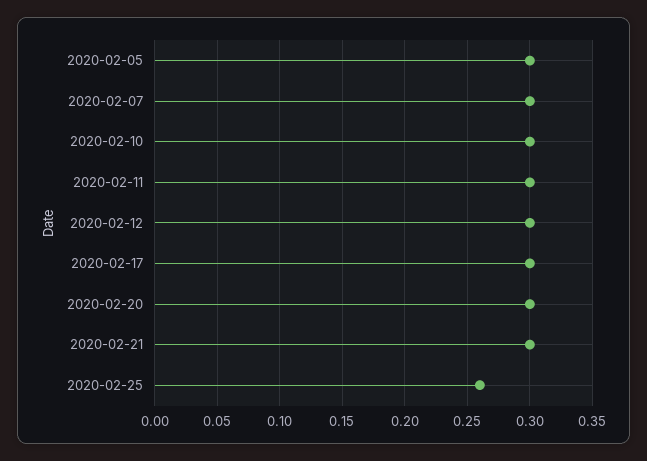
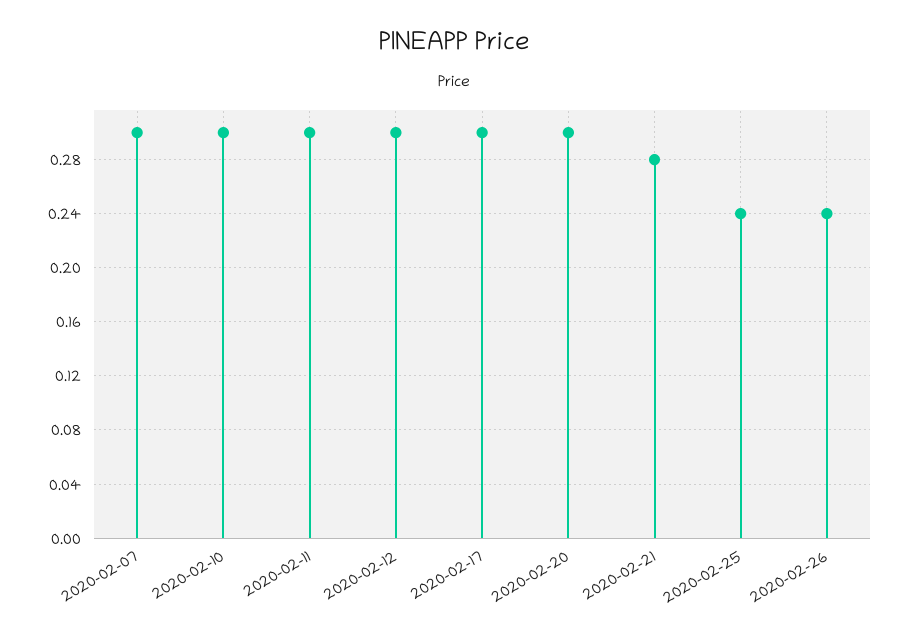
2020-02-05: 0.3 -> none
2020-02-21: 0.3 -> 0.28
2020-02-25: 0.26 -> 0.24
2020-02-26: none -> 0.24

